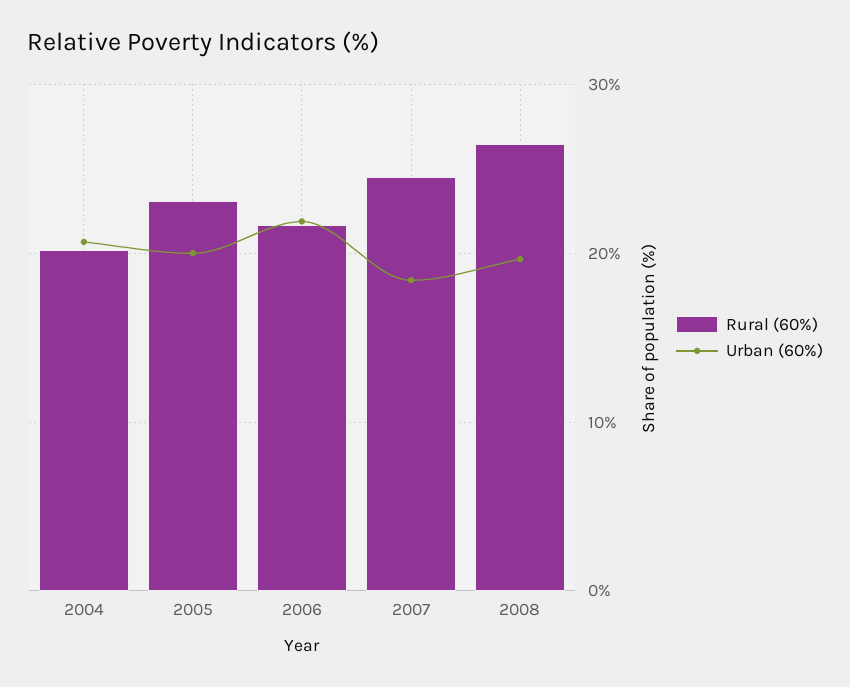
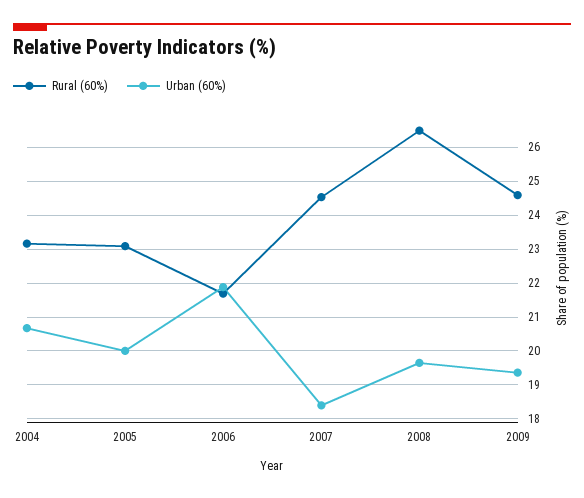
Rural (60%), 2004: 20 -> 23.2
Rural (60%), 2009: none -> 24.6
Urban (60%), 2009: none -> 19.4

